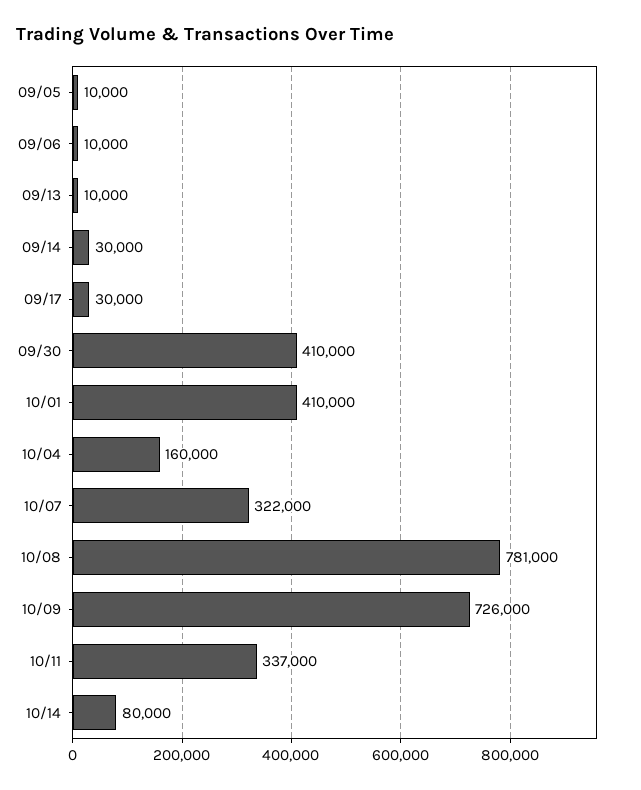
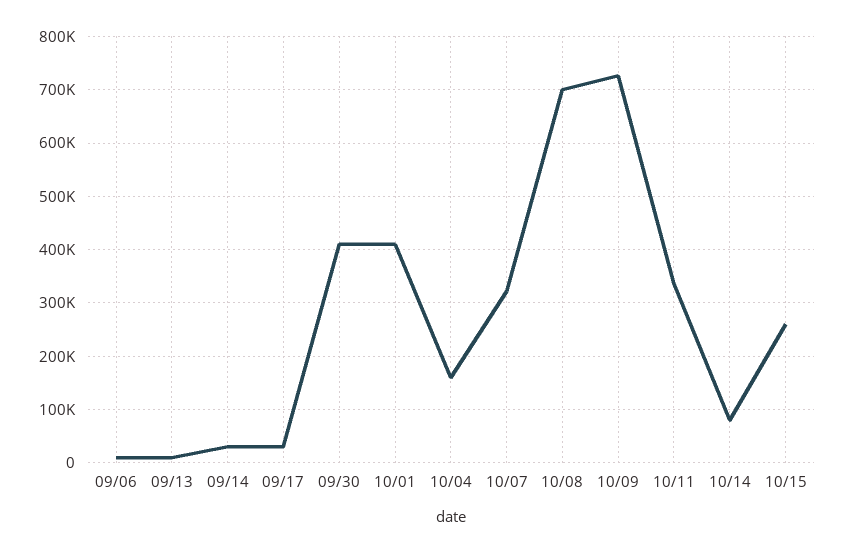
09/05: 10000 -> none
10/08: 781000 -> 700000
10/15: none -> 260000

